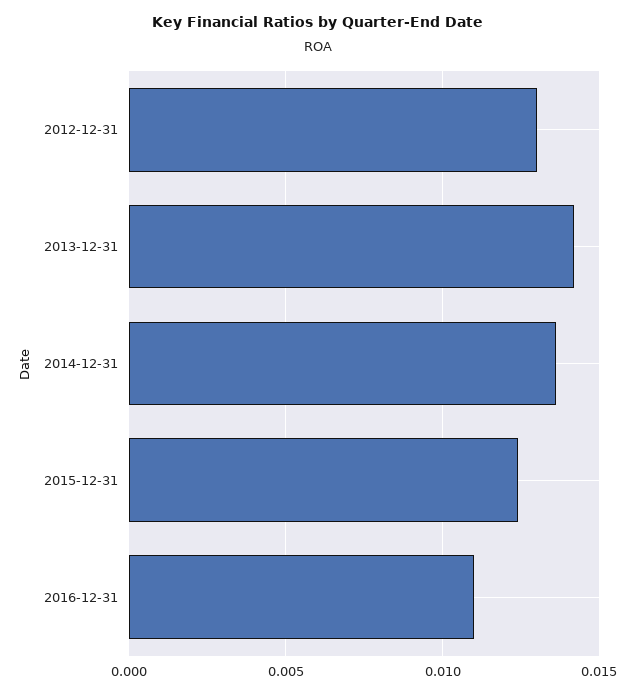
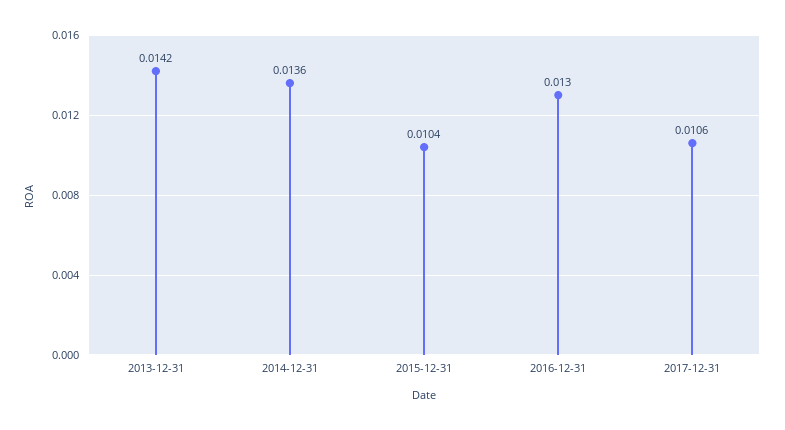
2012-12-31: 0.013 -> none
2015-12-31: 0.0125 -> 0.0104
2016-12-31: 0.011 -> 0.013
2017-12-31: none -> 0.0106

